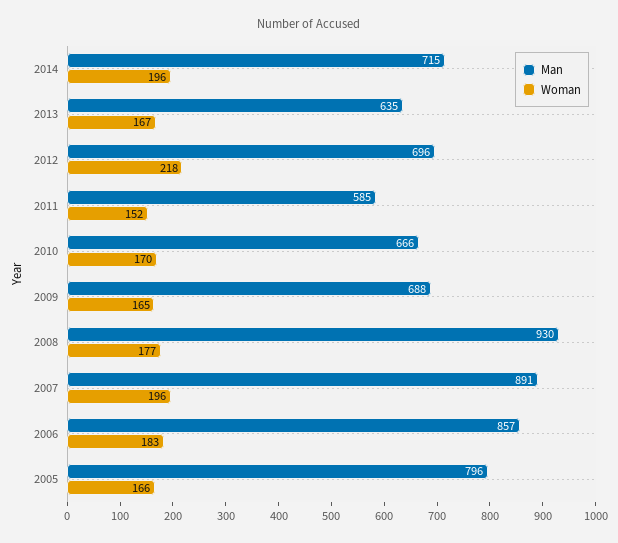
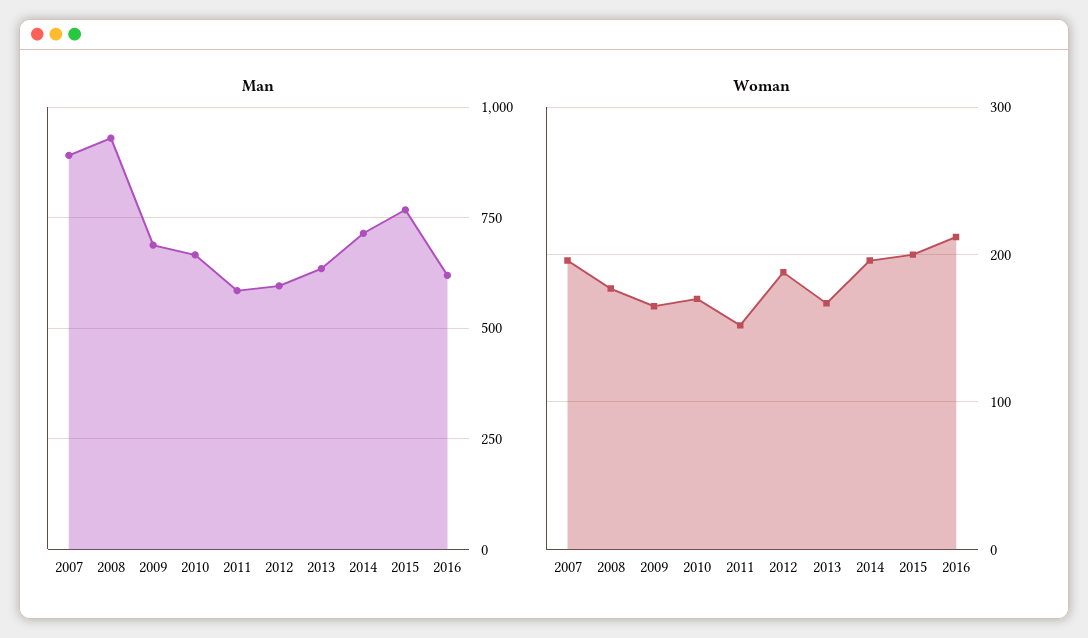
Man, 2012: 696 -> 600
Woman, 2012: 218 -> 190
Man, 2006: 857 -> none
Woman, 2006: 183 -> none
Man, 2005: 796 -> none
Woman, 2005: 166 -> none
Man, 2015: none -> 775
Man, 2016: none -> 625
Woman, 2015: none -> 200
Woman, 2016: none -> 210

